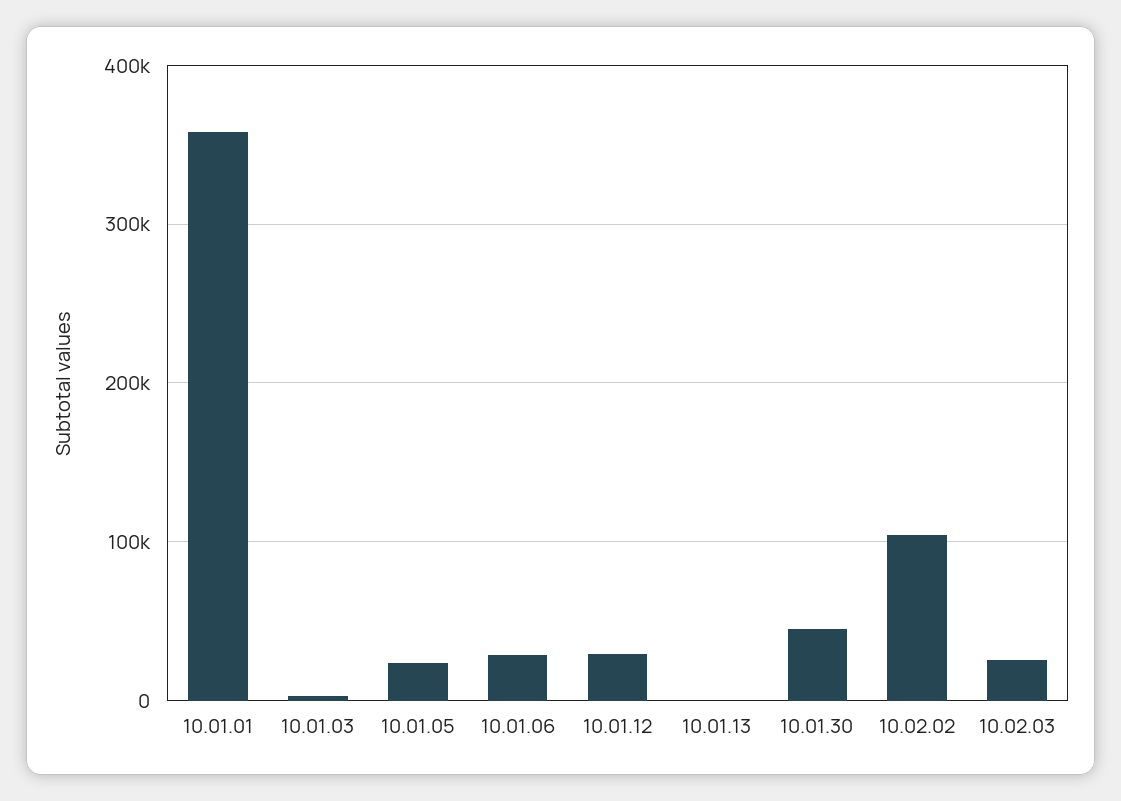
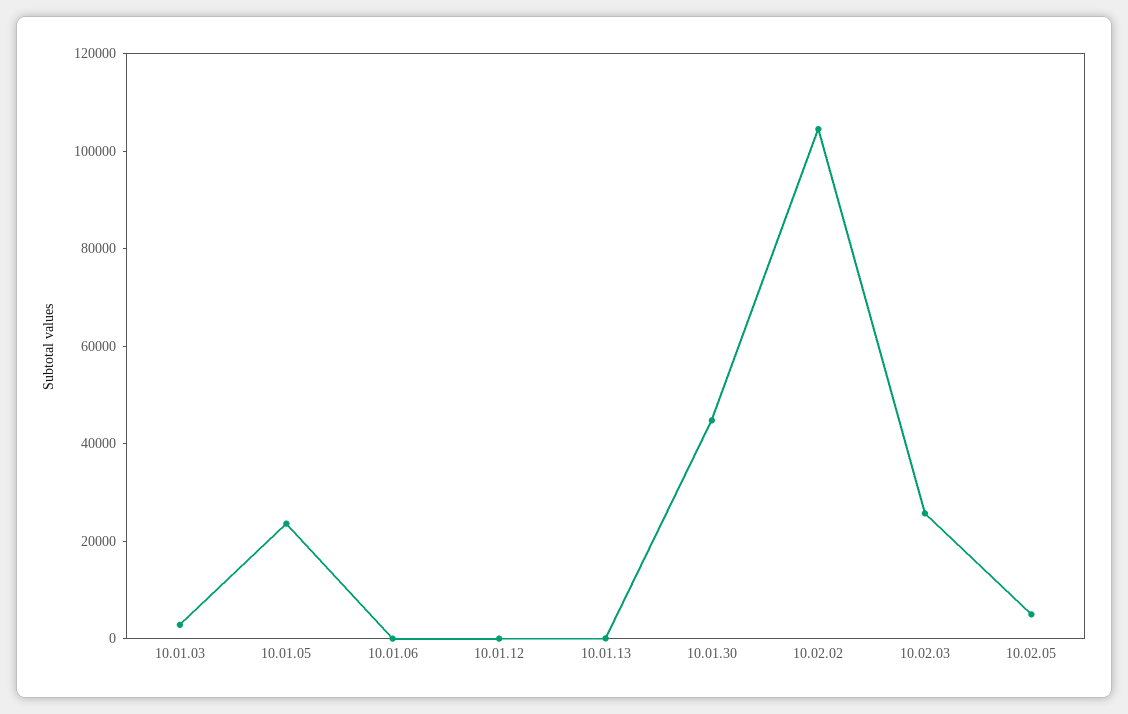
10.01.01: 360000 -> none
10.01.06: 30000 -> 0
10.01.12: 30000 -> 0
10.02.05: none -> 5000

